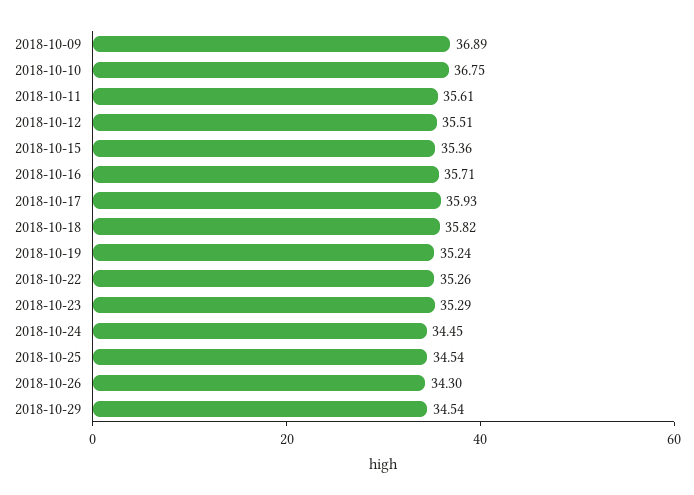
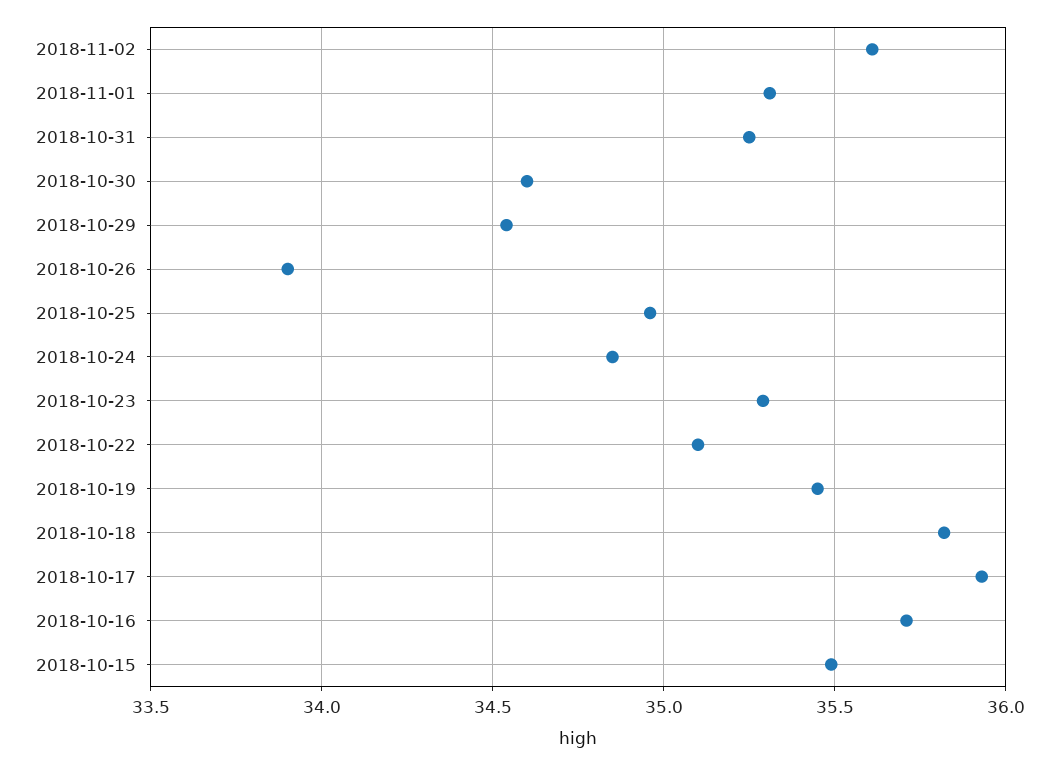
2018-10-09: 36.89 -> none
2018-10-10: 36.75 -> none
2018-10-11: 35.61 -> none
2018-10-12: 35.51 -> none
2018-10-15: 35.36 -> 35.5
2018-10-19: 35.24 -> 35.45
2018-10-22: 35.26 -> 35.1
2018-10-24: 34.45 -> 34.85
2018-10-25: 34.54 -> 34.95
2018-10-26: 34.3 -> 33.9
2018-11-02: none -> 35.6
2018-11-01: none -> 35.3
2018-10-31: none -> 35.25
2018-10-30: none -> 34.6

